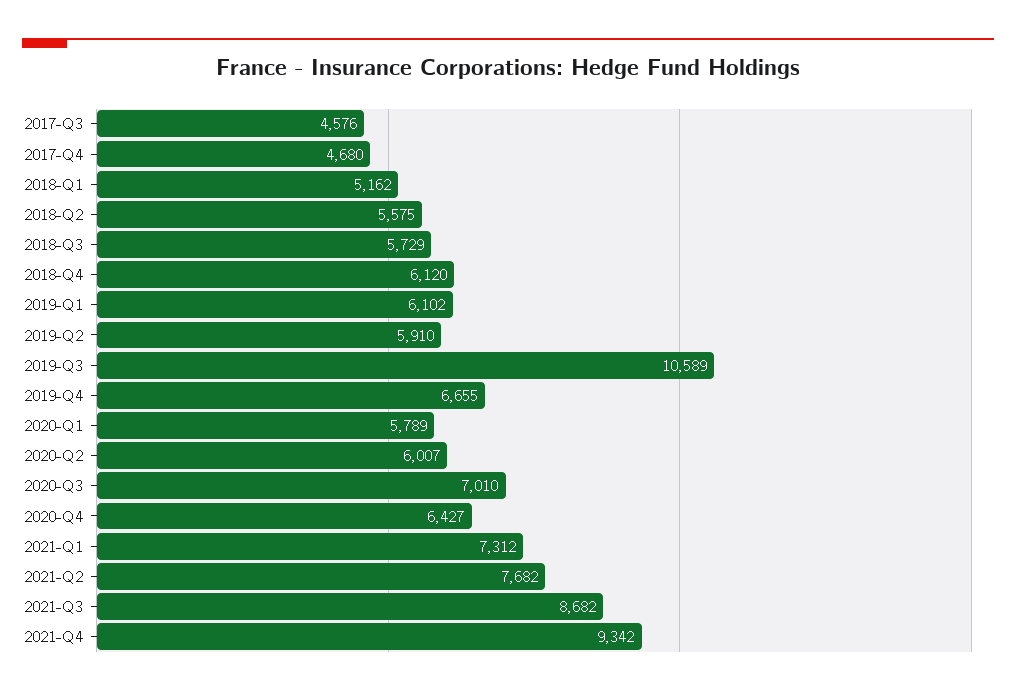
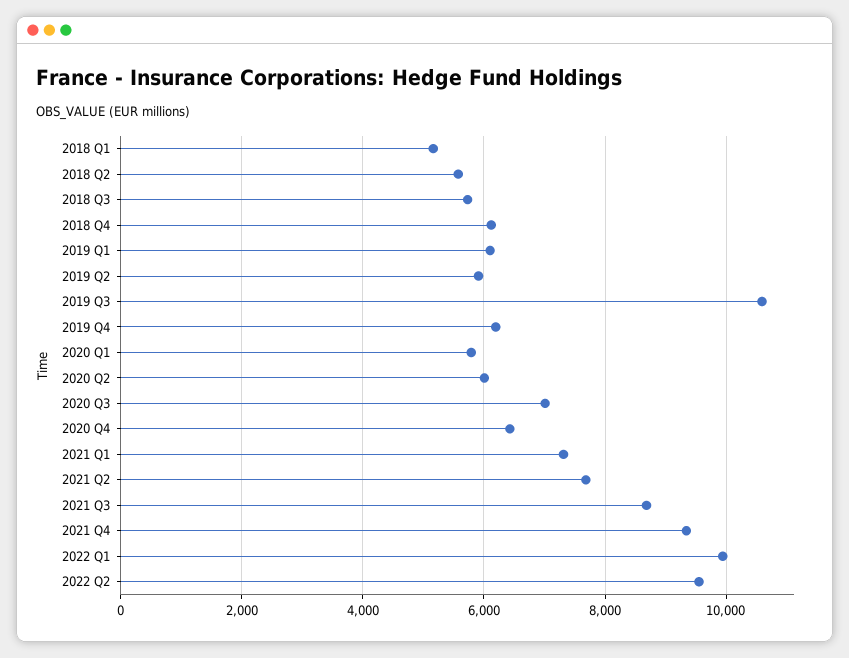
2017-Q3: 4576 -> none
2017-Q4: 4680 -> none
2019-Q4: 6655 -> 6200
2022 Q1: none -> 10000
2022 Q2: none -> 9600

